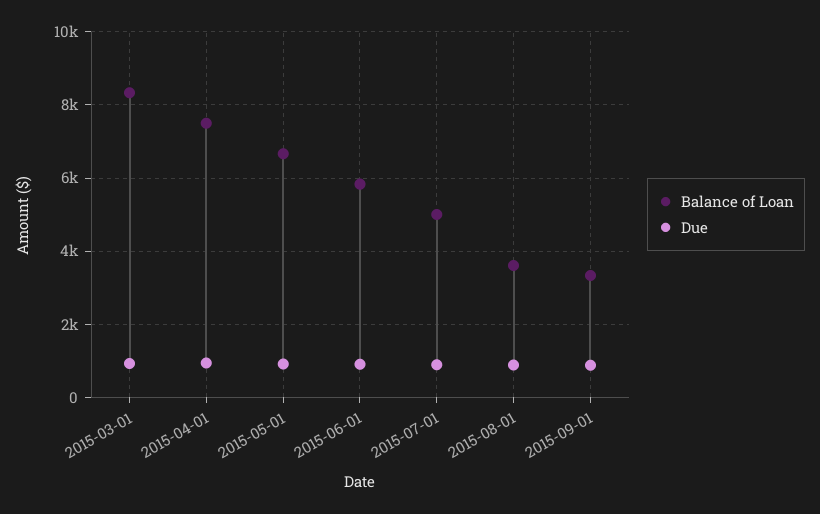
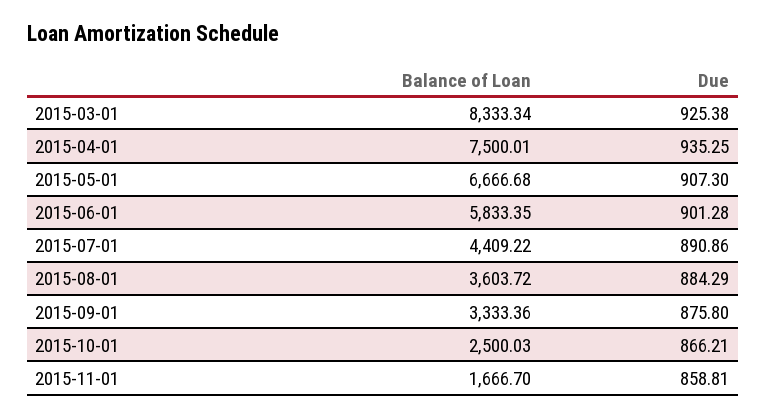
Balance of Loan, 2015-07-01: 5000 -> 4409.22
Balance of Loan, 2015-10-01: none -> 2500.03
Due, 2015-10-01: none -> 866.21
Balance of Loan, 2015-11-01: none -> 1666.7
Due, 2015-11-01: none -> 858.81

